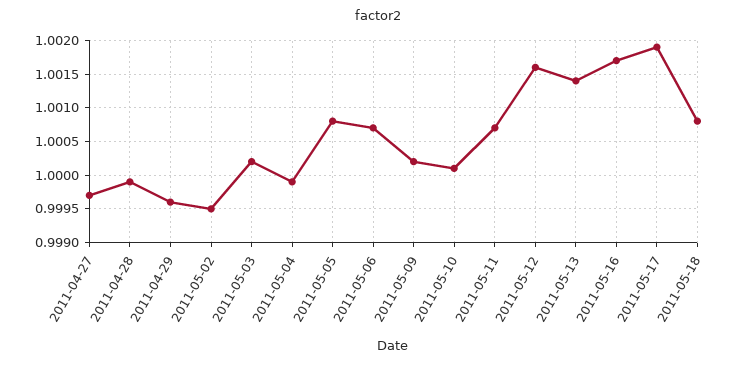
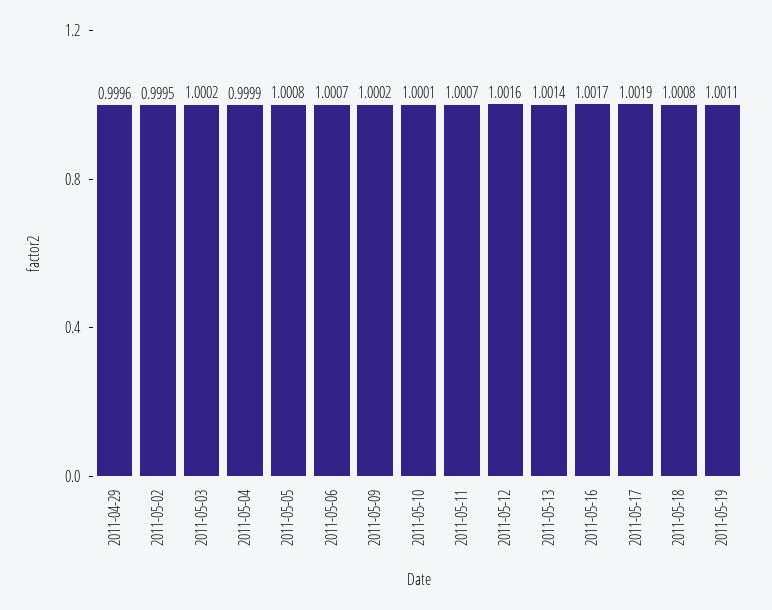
2011-04-27: 0.9997 -> none
2011-04-28: 0.9999 -> none
2011-05-19: none -> 1.0011

